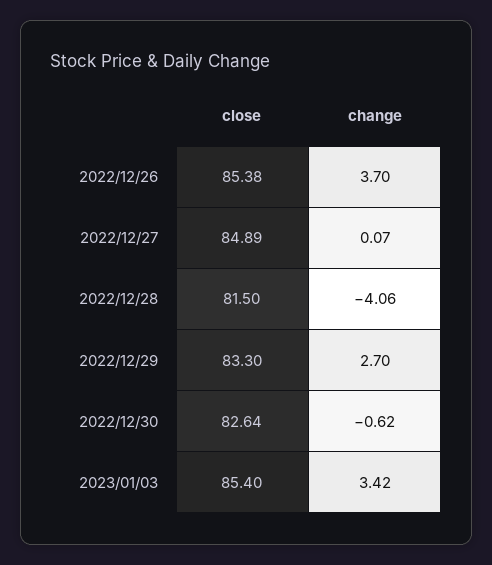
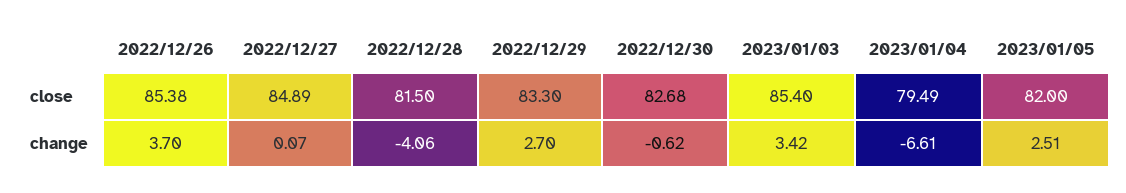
close, 2022/12/30: 82.64 -> 82.68
close, 2023/01/04: none -> 79.49
close, 2023/01/05: none -> 82
change, 2023/01/04: none -> -6.61
change, 2023/01/05: none -> 2.51

